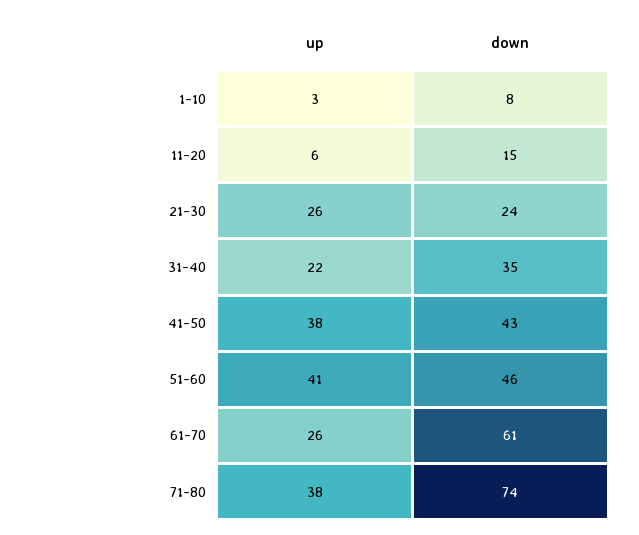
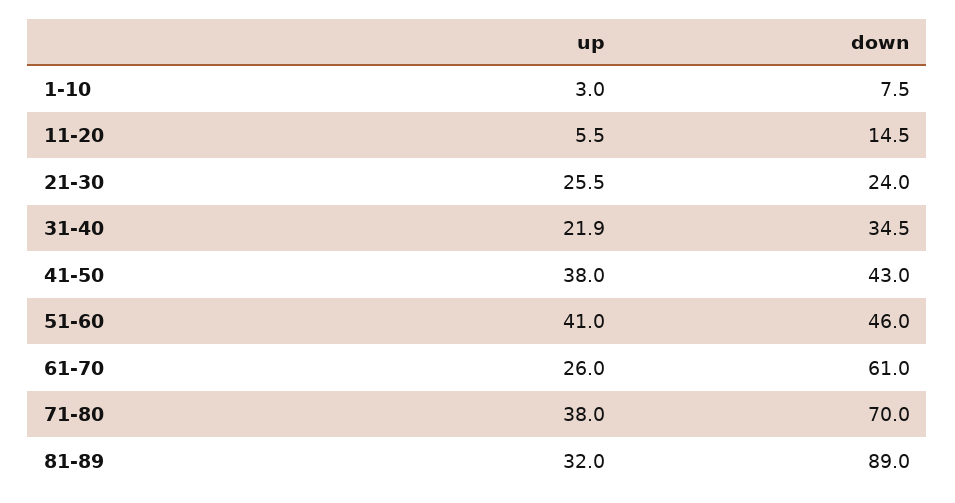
down, 71-80: 74 -> 70
up, 81-89: none -> 32
down, 81-89: none -> 89

